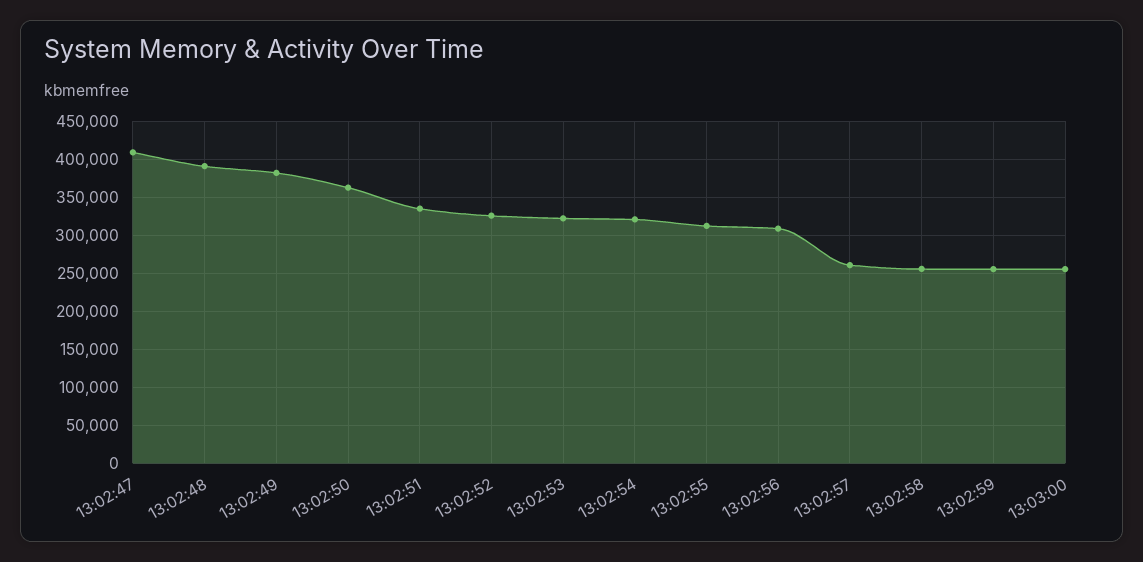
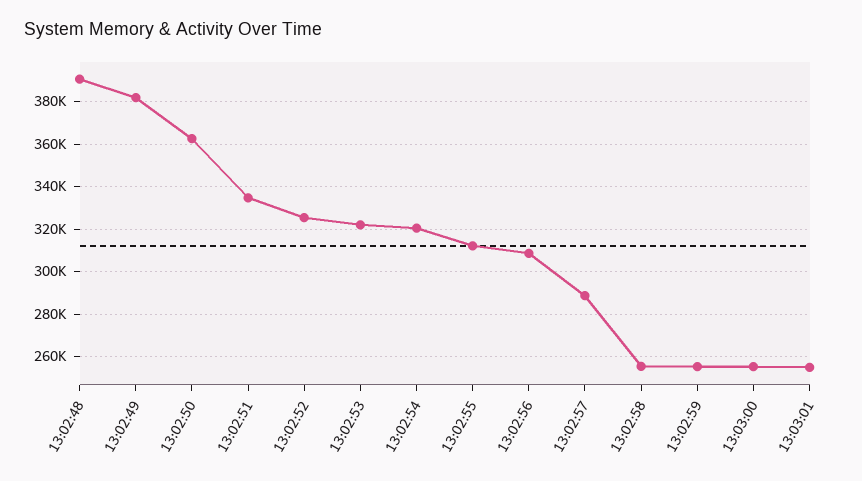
13:02:47: 410000 -> none
13:02:57: 260000 -> 290000
13:03:01: none -> 255000

